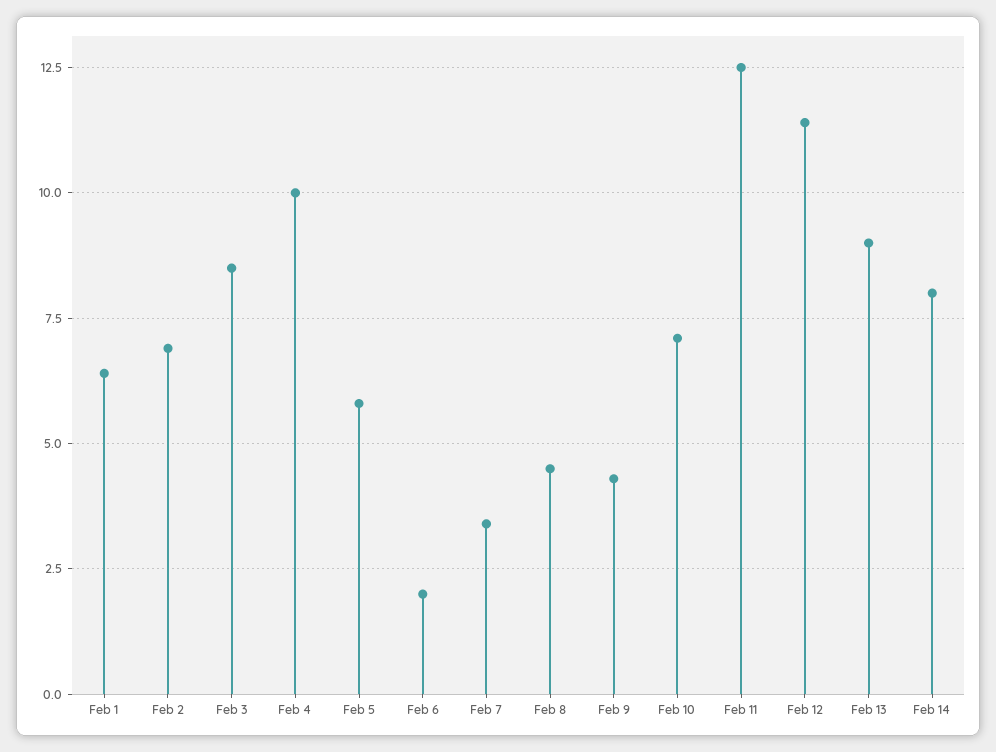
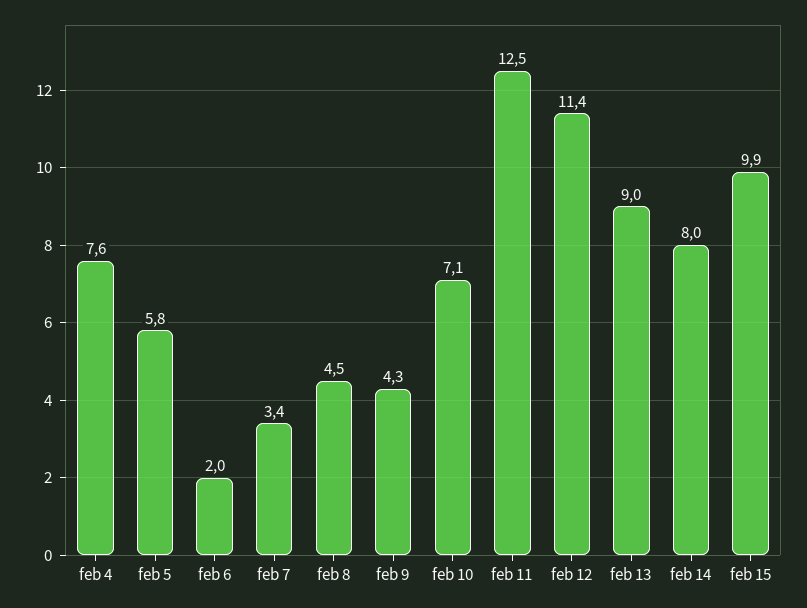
Feb 1: 6.5 -> none
Feb 2: 7 -> none
Feb 3: 8.5 -> none
Feb 4: 10 -> 7.6
feb 15: none -> 9.9

